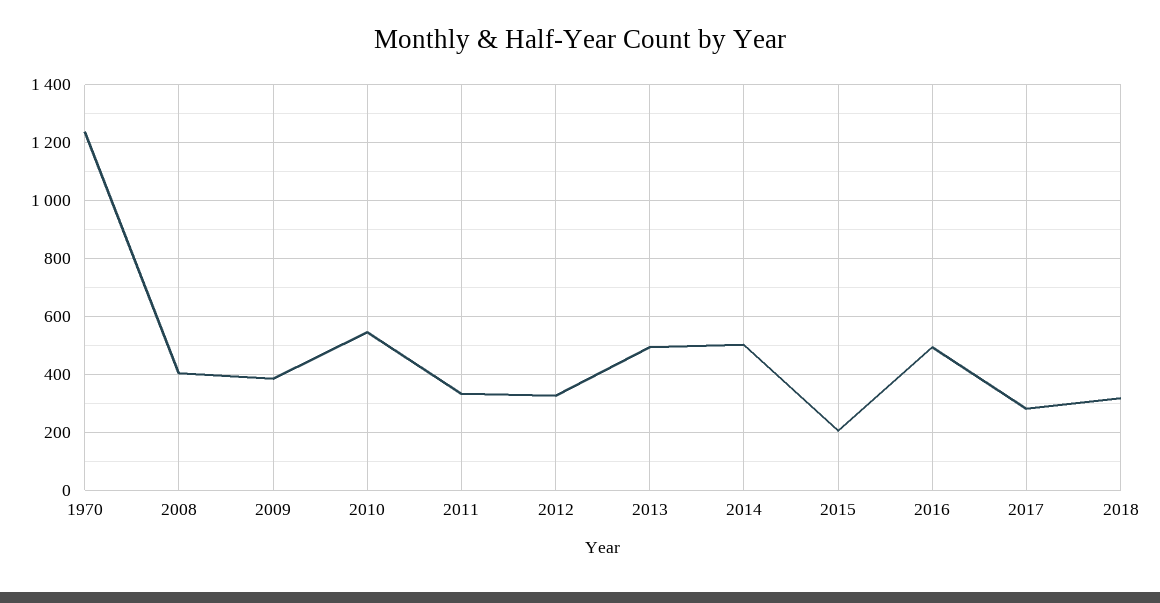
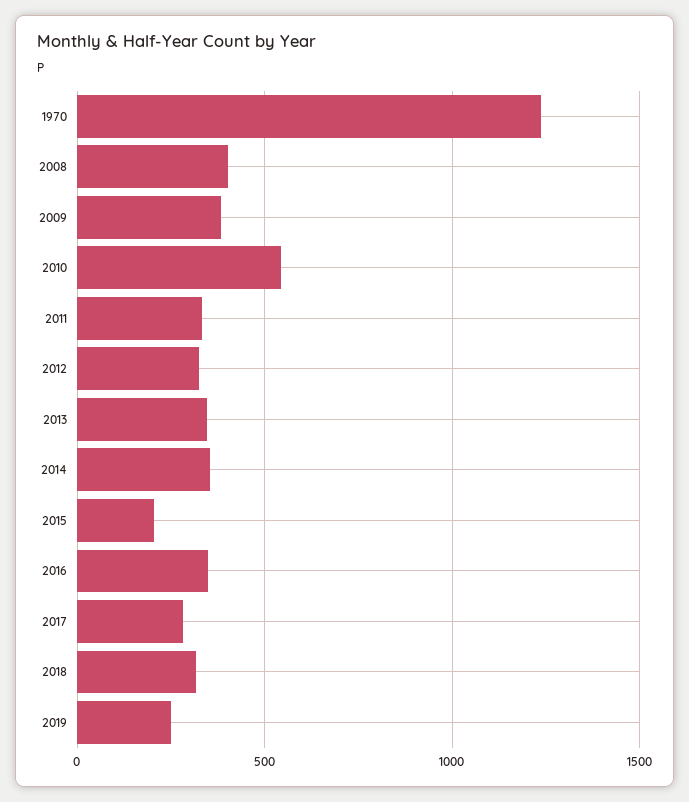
2013: 500 -> 350
2014: 500 -> 350
2016: 500 -> 350
2019: none -> 250

